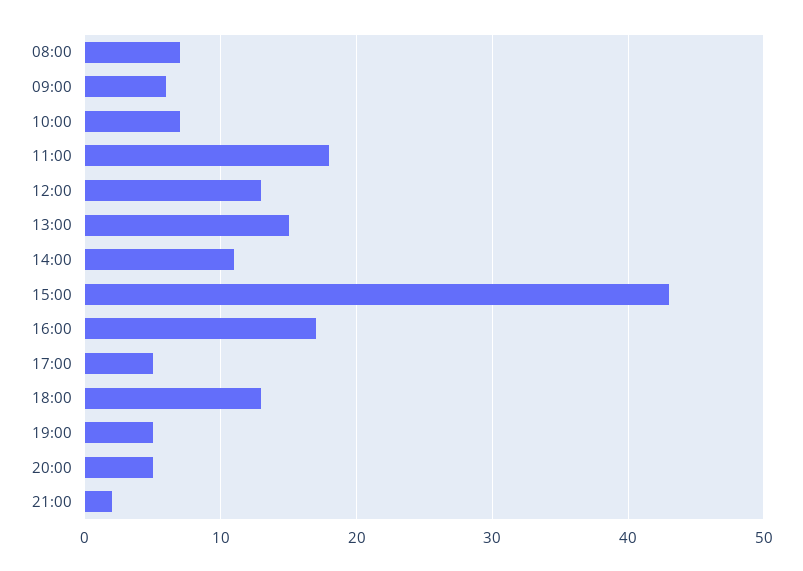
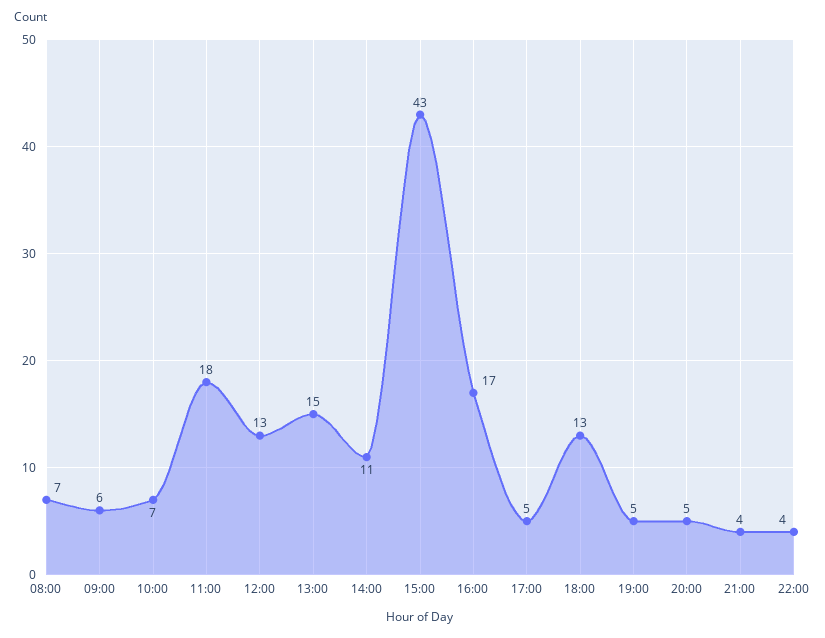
21:00: 2 -> 4
22:00: none -> 4

